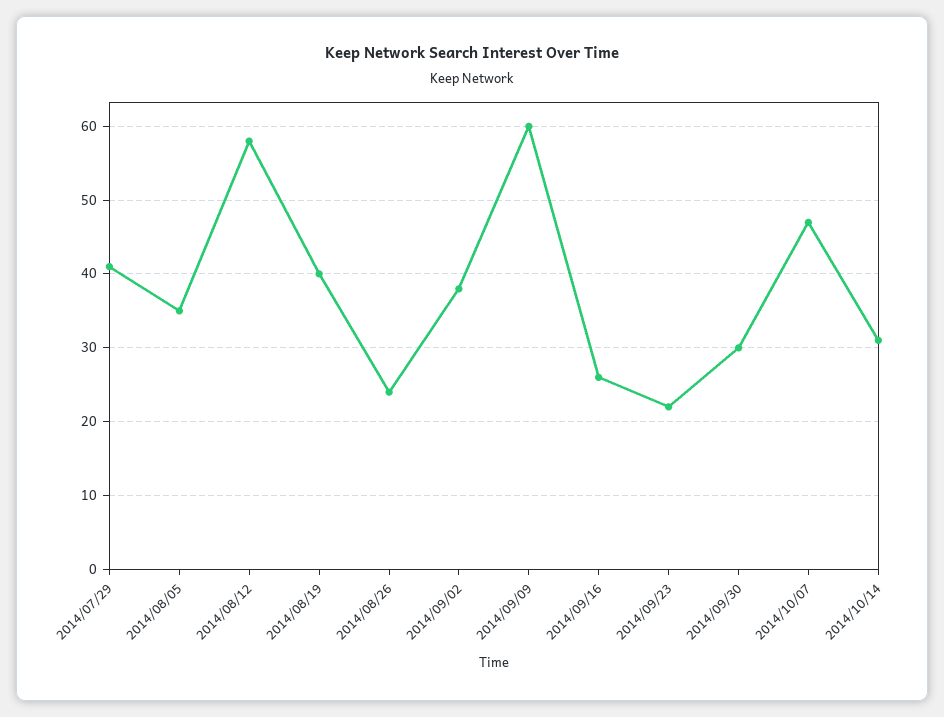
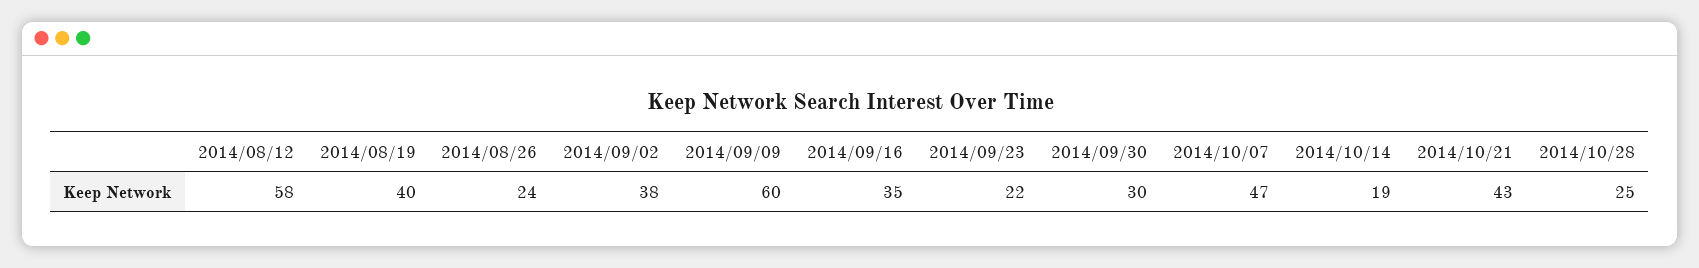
2014/07/29: 41 -> none
2014/08/05: 35 -> none
2014/09/16: 26 -> 35
2014/10/14: 31 -> 19
2014/10/21: none -> 43
2014/10/28: none -> 25

